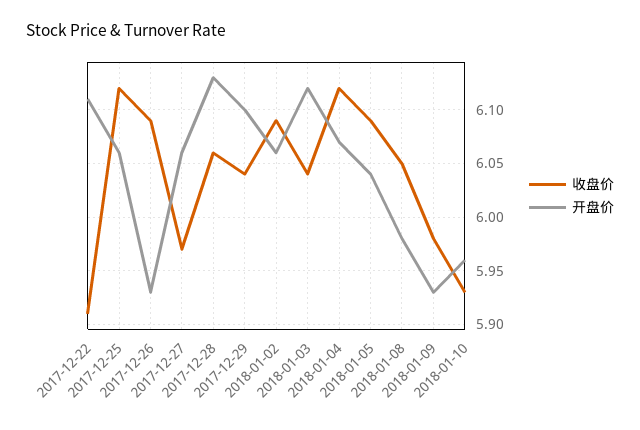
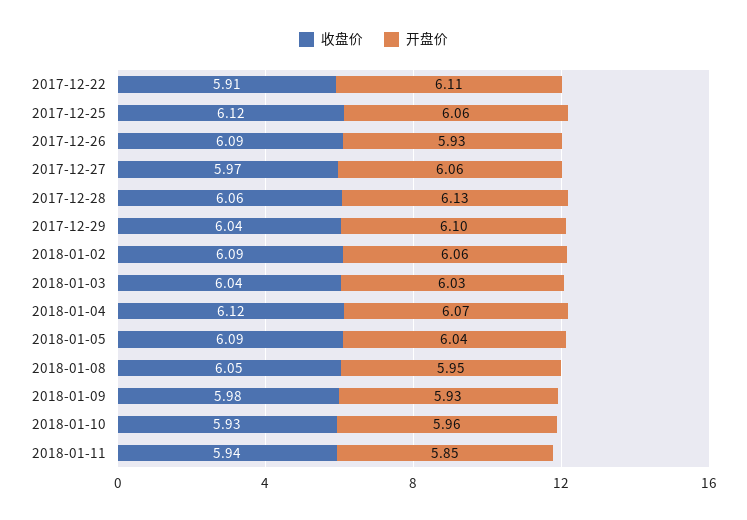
开盘价, 2018-01-03: 6.12 -> 6.03
开盘价, 2018-01-08: 5.98 -> 5.95
收盘价, 2018-01-11: none -> 5.94
开盘价, 2018-01-11: none -> 5.85

